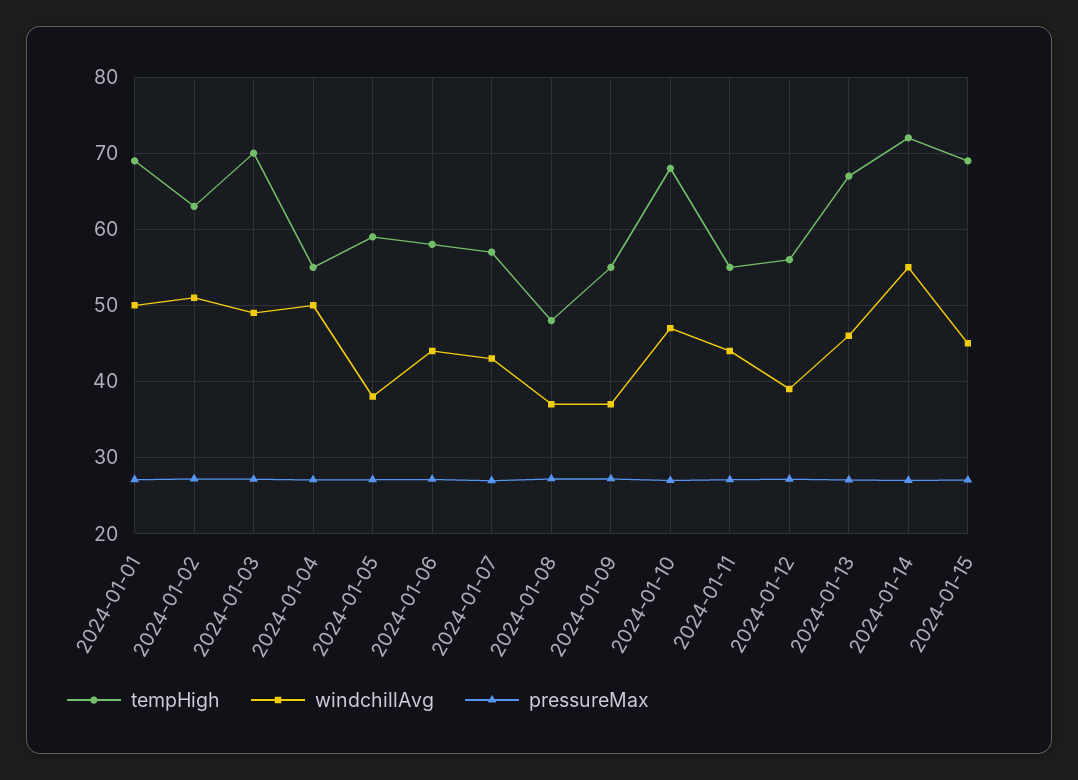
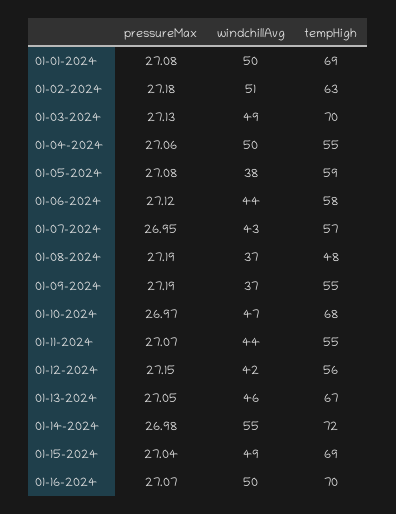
windchillAvg, 2024-01-12: 39 -> 42
windchillAvg, 2024-01-15: 45 -> 49
pressureMax, 01-16-2024: none -> 27.07
windchillAvg, 01-16-2024: none -> 50
tempHigh, 01-16-2024: none -> 70

